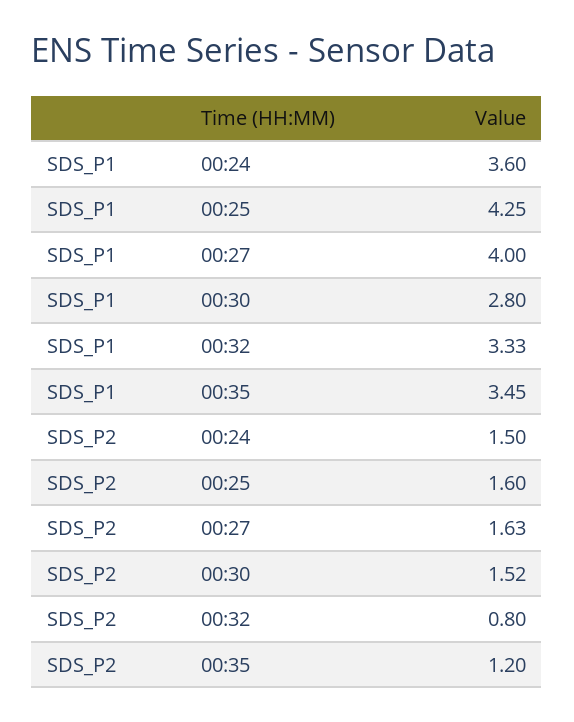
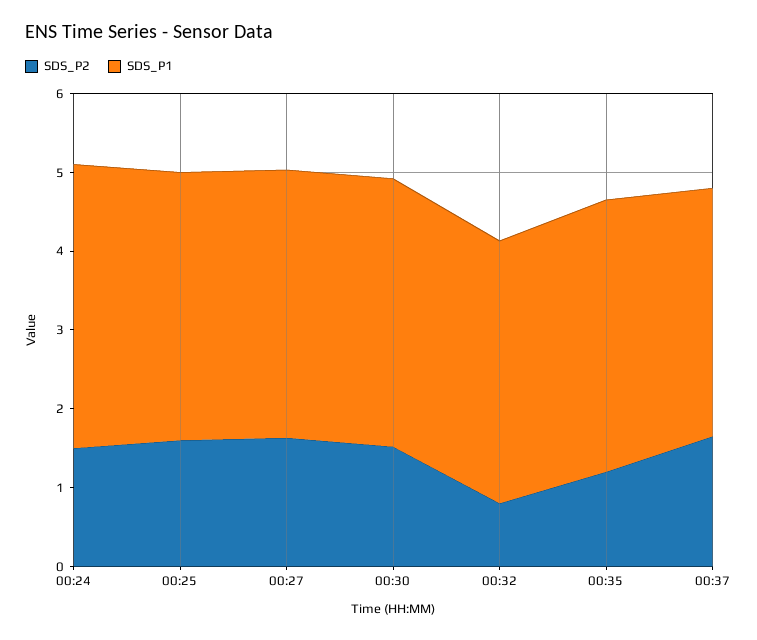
SDS_P1, 00:25: 4.25 -> 3.4
SDS_P1, 00:27: 4 -> 3.4
SDS_P1, 00:30: 2.8 -> 3.4
SDS_P2, 00:37: none -> 1.6
SDS_P1, 00:37: none -> 3.2

